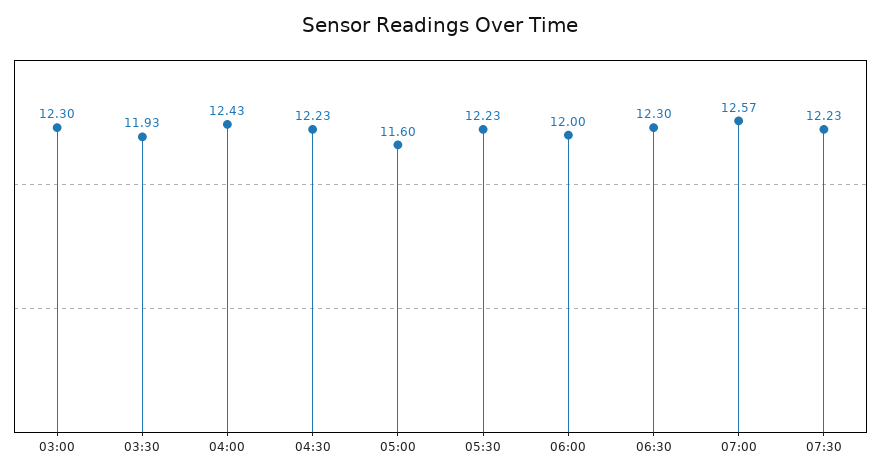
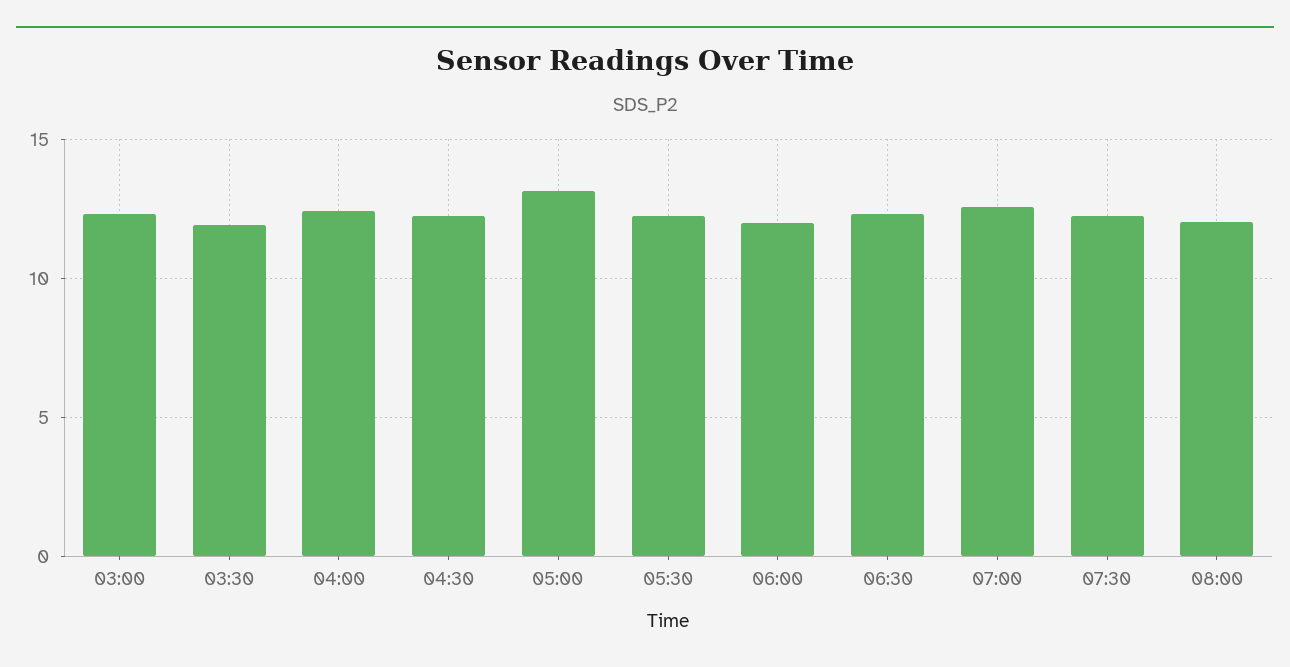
05:00: 11.6 -> 13
08:00: none -> 12

